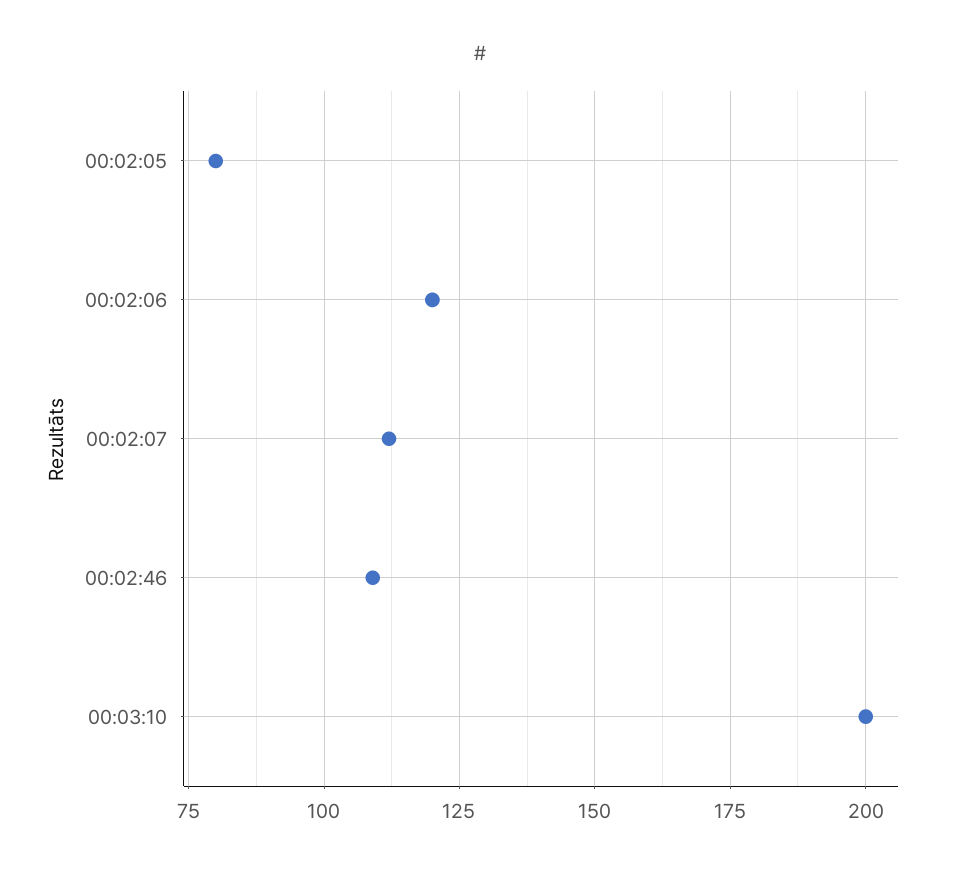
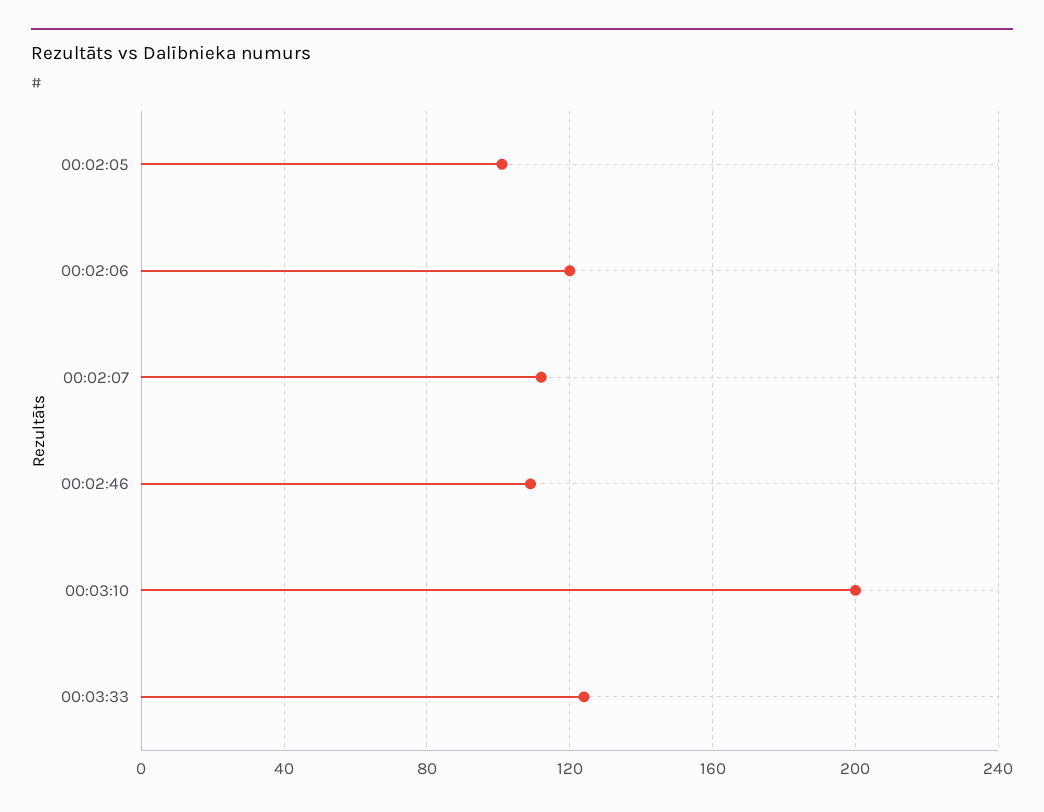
00:02:05: 80 -> 100
00:03:33: none -> 125

